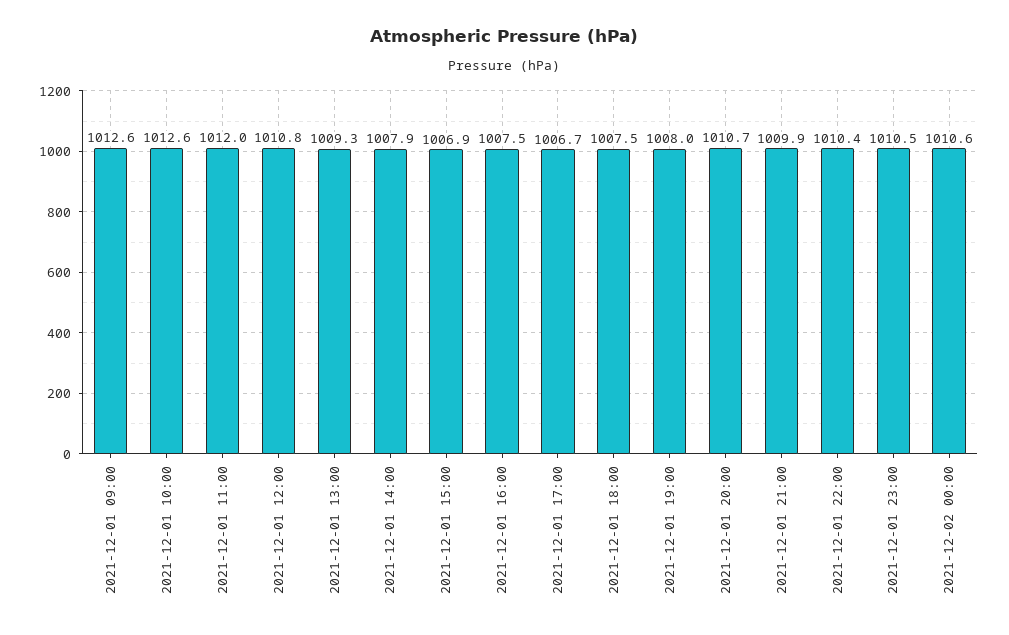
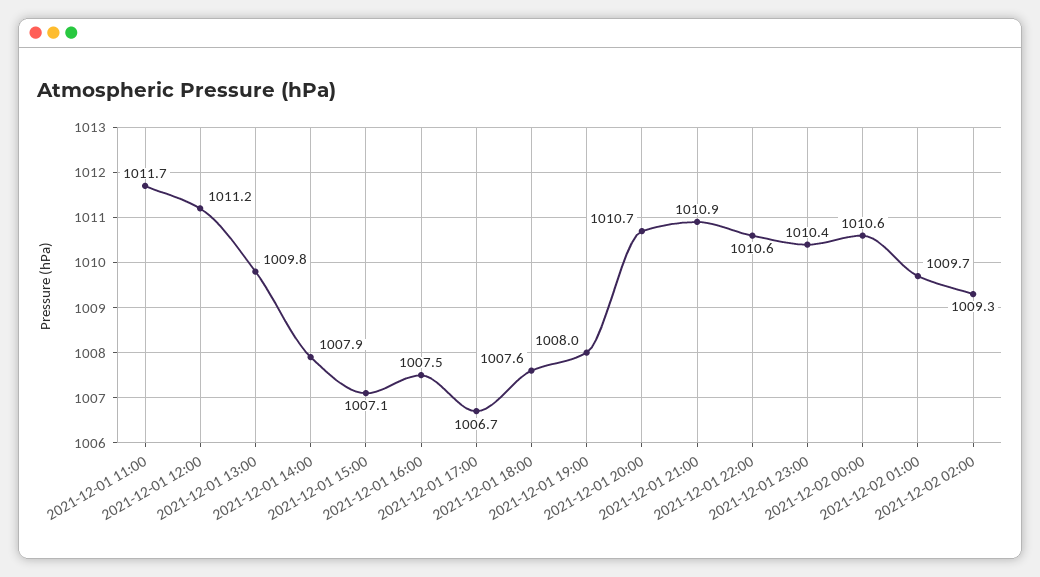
2021-12-01 09:00: 1012.6 -> none
2021-12-01 10:00: 1012.6 -> none
2021-12-01 11:00: 1012 -> 1011.7
2021-12-01 12:00: 1010.8 -> 1011.2
2021-12-01 13:00: 1009.3 -> 1009.8
2021-12-01 15:00: 1006.9 -> 1007.1
2021-12-01 18:00: 1007.5 -> 1007.6
2021-12-01 21:00: 1009.9 -> 1010.9
2021-12-01 22:00: 1010.4 -> 1010.6
2021-12-01 23:00: 1010.5 -> 1010.4
2021-12-02 01:00: none -> 1009.7
2021-12-02 02:00: none -> 1009.3

